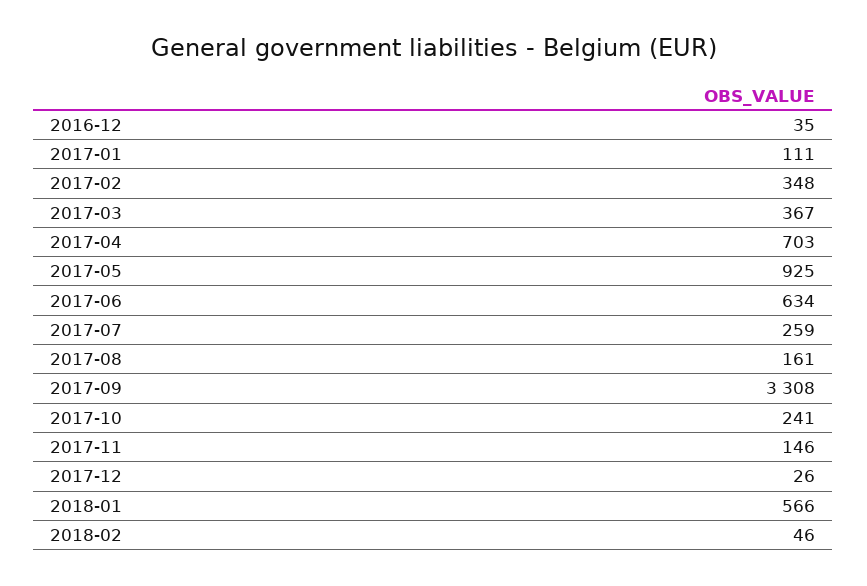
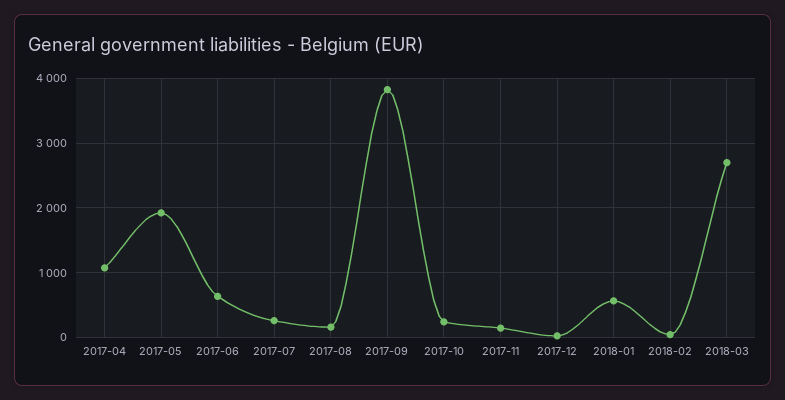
2016-12: 35 -> none
2017-01: 111 -> none
2017-02: 348 -> none
2017-03: 367 -> none
2017-04: 703 -> 1100
2017-05: 925 -> 1900
2017-09: 3308 -> 3800
2018-03: none -> 2700

